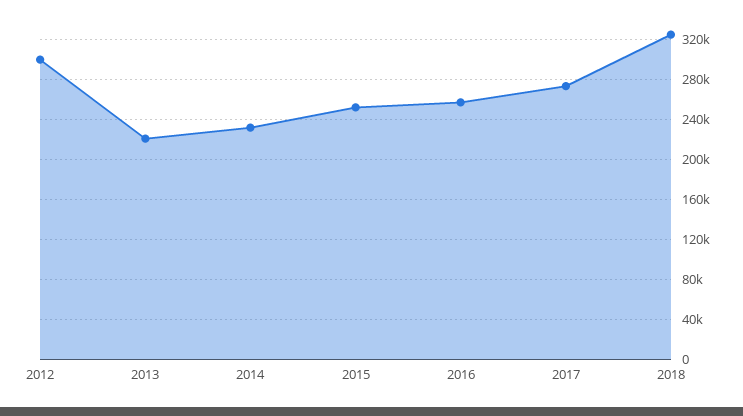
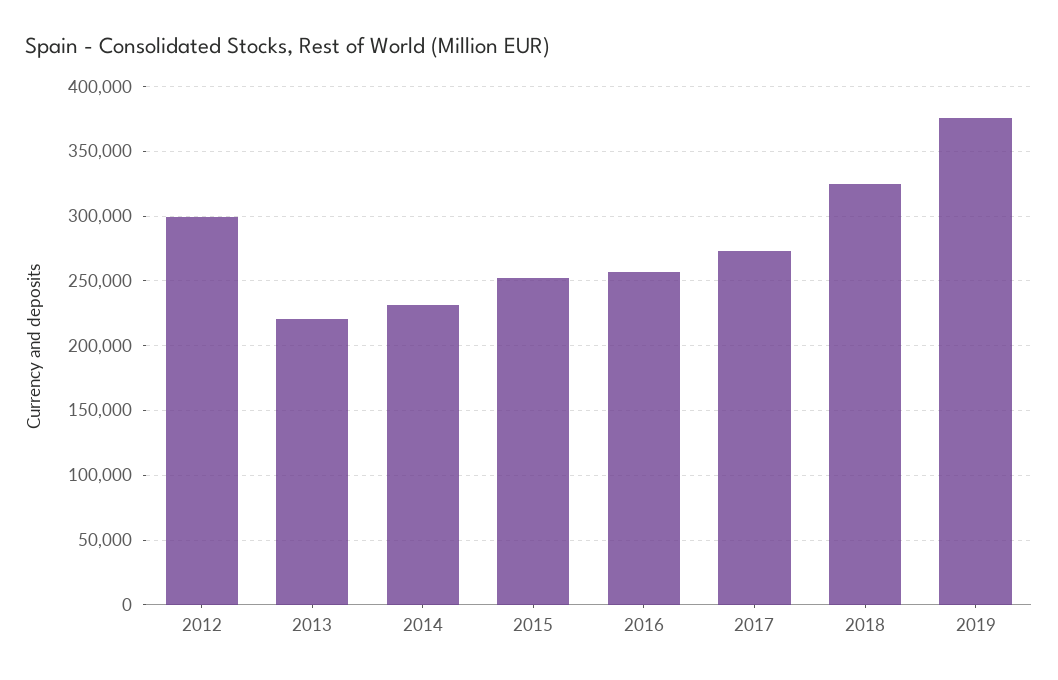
2019: none -> 375000

